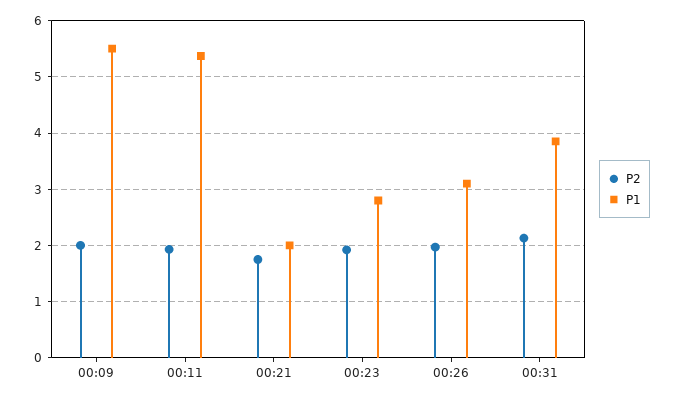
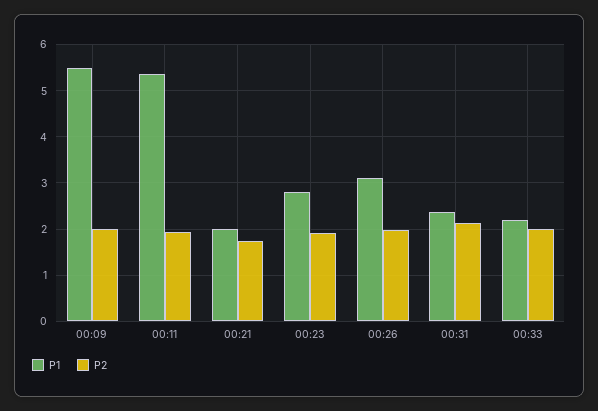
P1, 00:31: 3.8 -> 2.4
P1, 00:33: none -> 2.2
P2, 00:33: none -> 2

